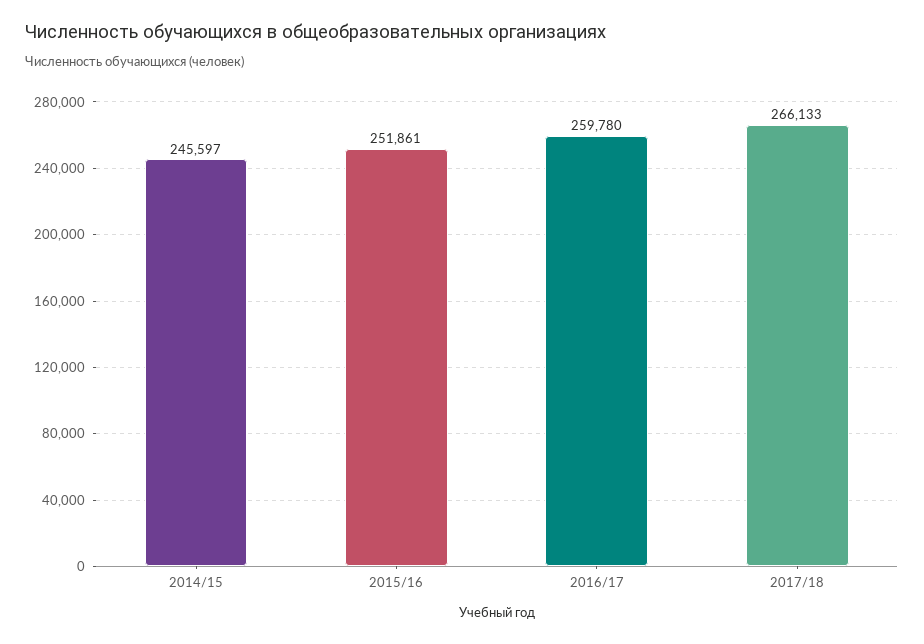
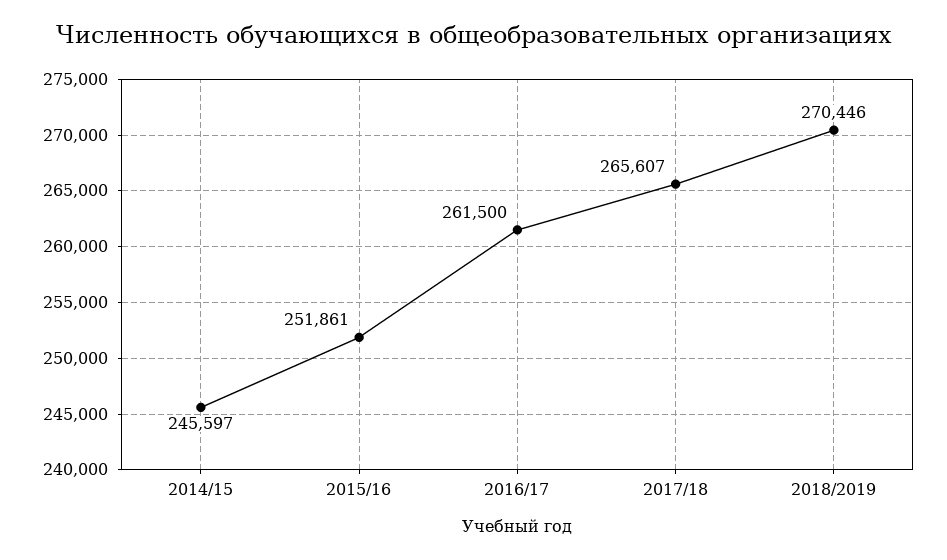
2016/17: 259780 -> 261500
2017/18: 266133 -> 265607
2018/2019: none -> 270446

